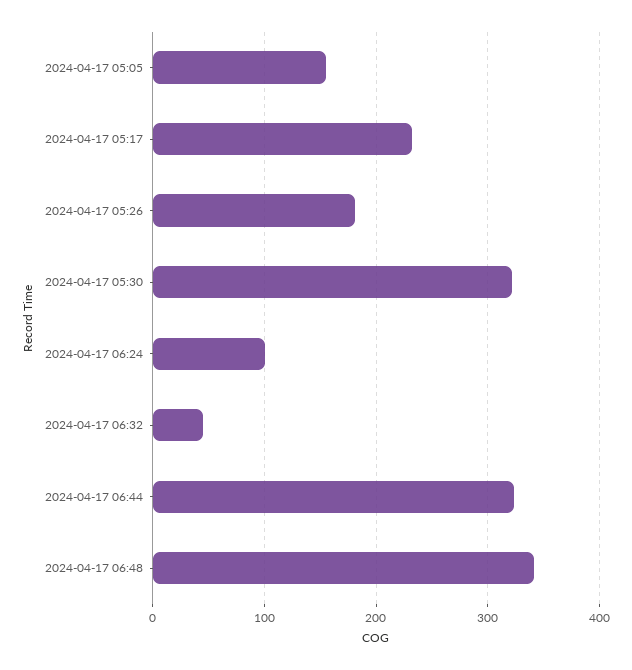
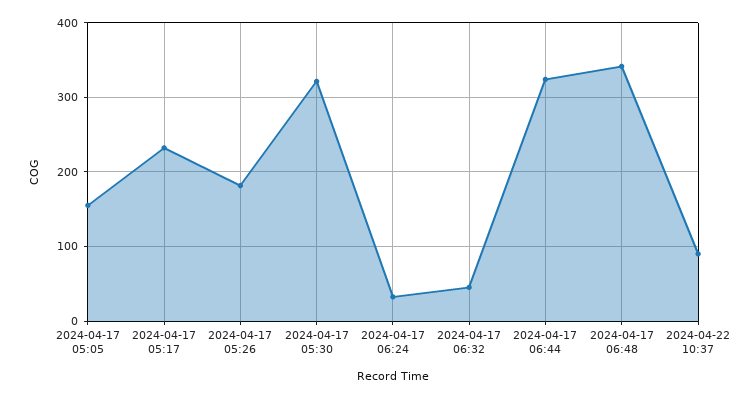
2024-04-17 06:24: 100 -> 30
2024-04-22 10:37: none -> 90

